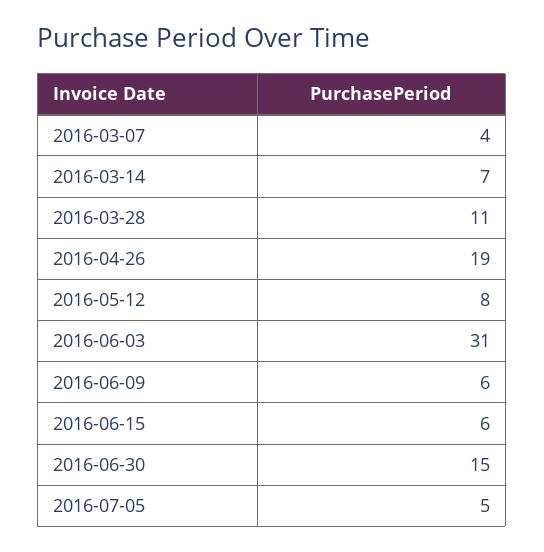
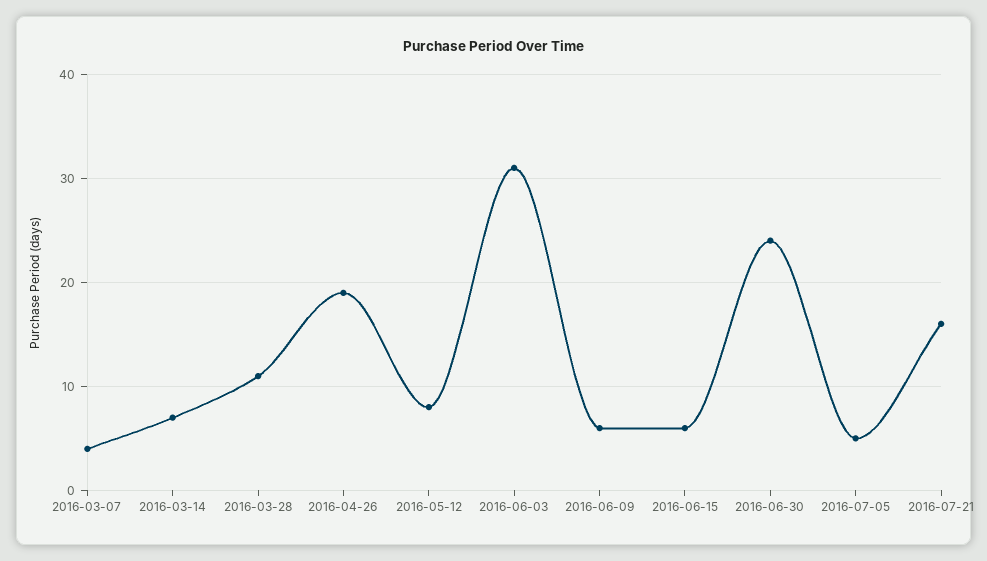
2016-06-30: 15 -> 24
2016-07-21: none -> 16

